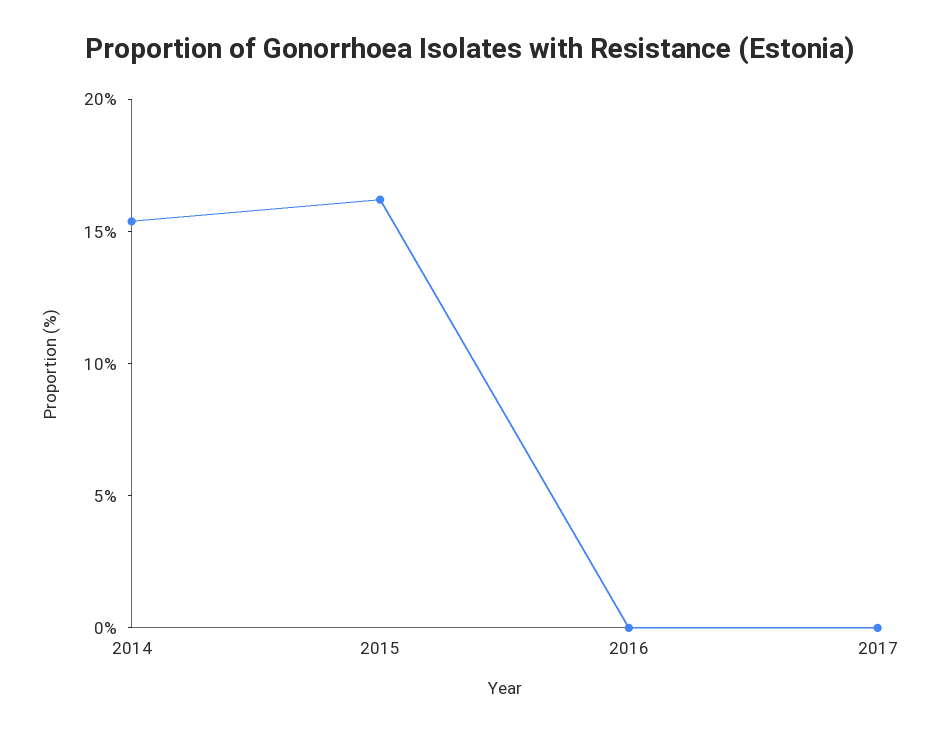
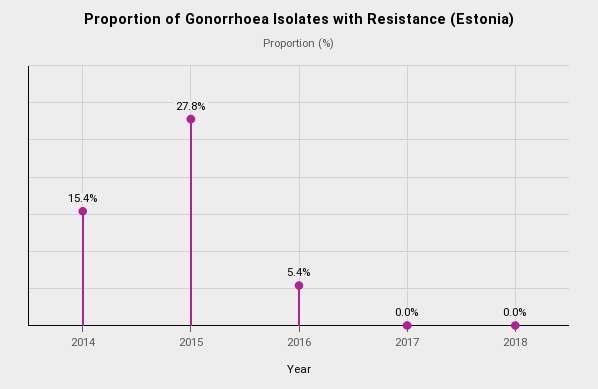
2015: 16 -> 27.8
2016: 0 -> 5.4
2018: none -> 0

